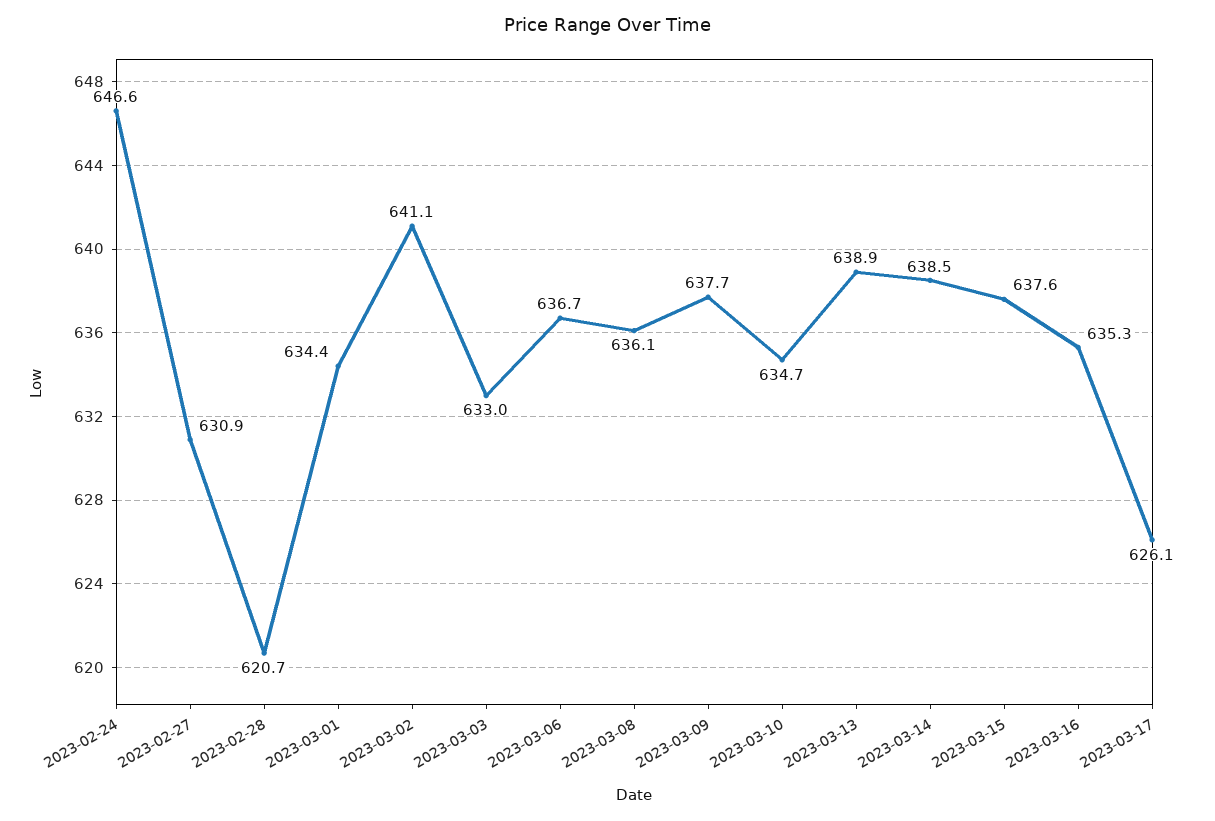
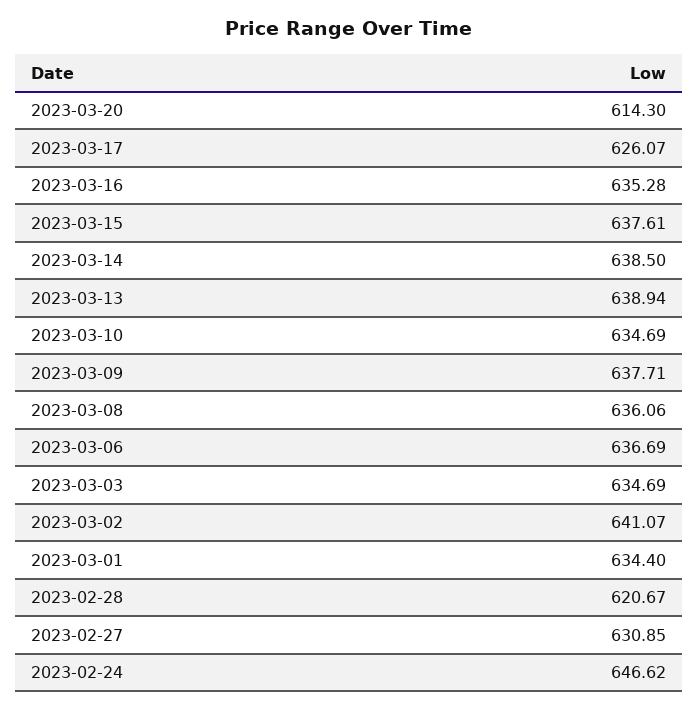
2023-03-03: 633 -> 634.69
2023-03-20: none -> 614.3

